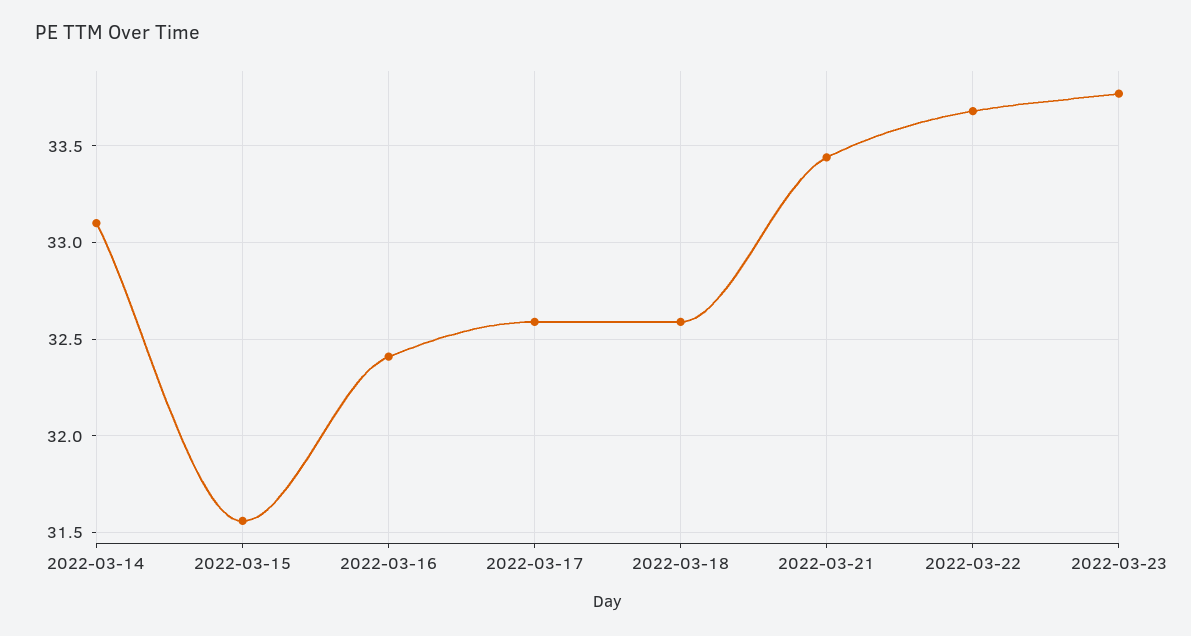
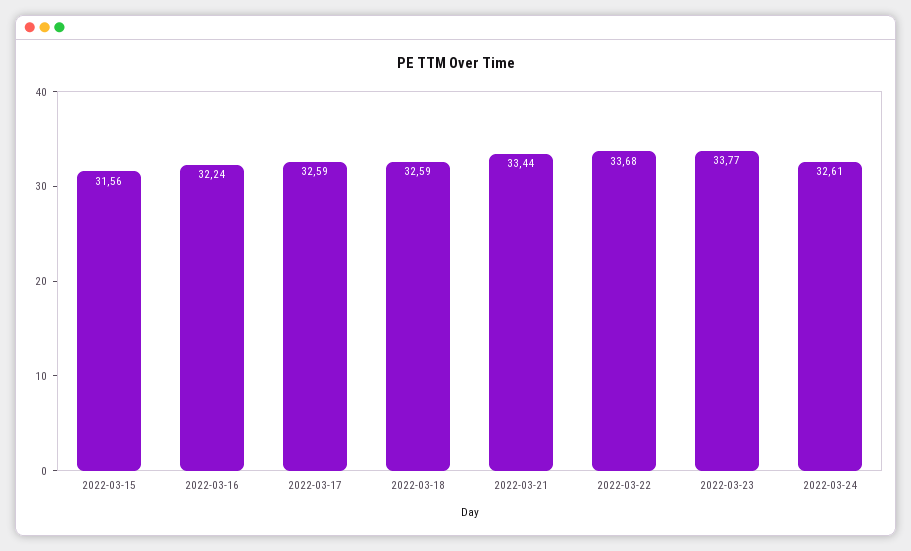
2022-03-14: 33.1 -> none
2022-03-16: 32.4 -> 32.24
2022-03-24: none -> 32.61

